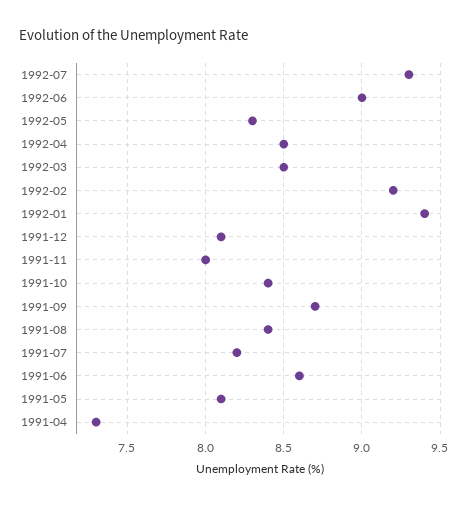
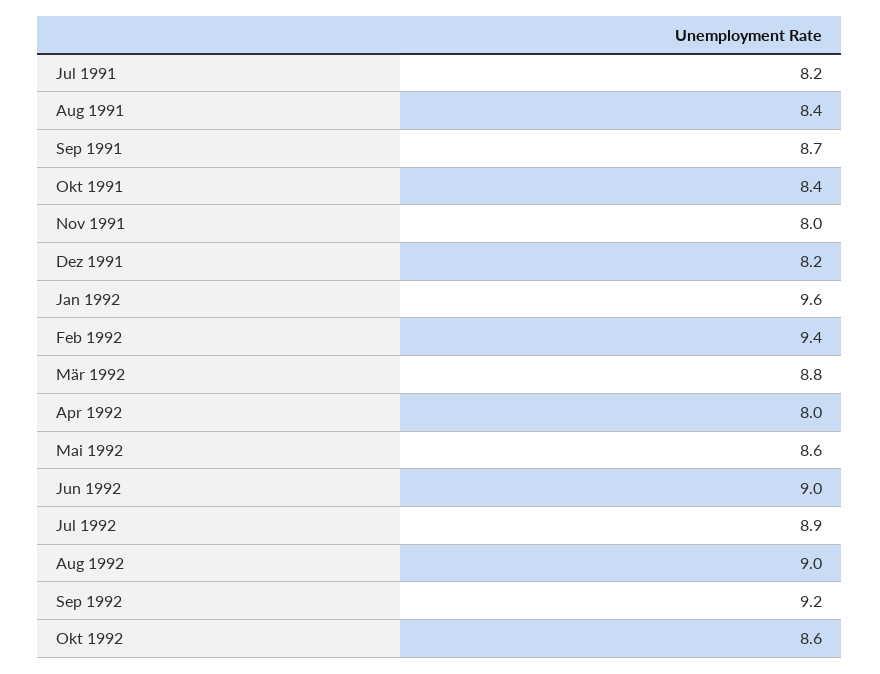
1992-07: 9.3 -> 8.9
1992-05: 8.3 -> 8.6
1992-04: 8.5 -> 8
1992-03: 8.5 -> 8.8
1992-02: 9.2 -> 9.4
1992-01: 9.4 -> 9.6
1991-12: 8.1 -> 8.2
1991-06: 8.6 -> none
1991-05: 8.1 -> none
1991-04: 7.3 -> none
Aug 1992: none -> 9
Sep 1992: none -> 9.2
Okt 1992: none -> 8.6

